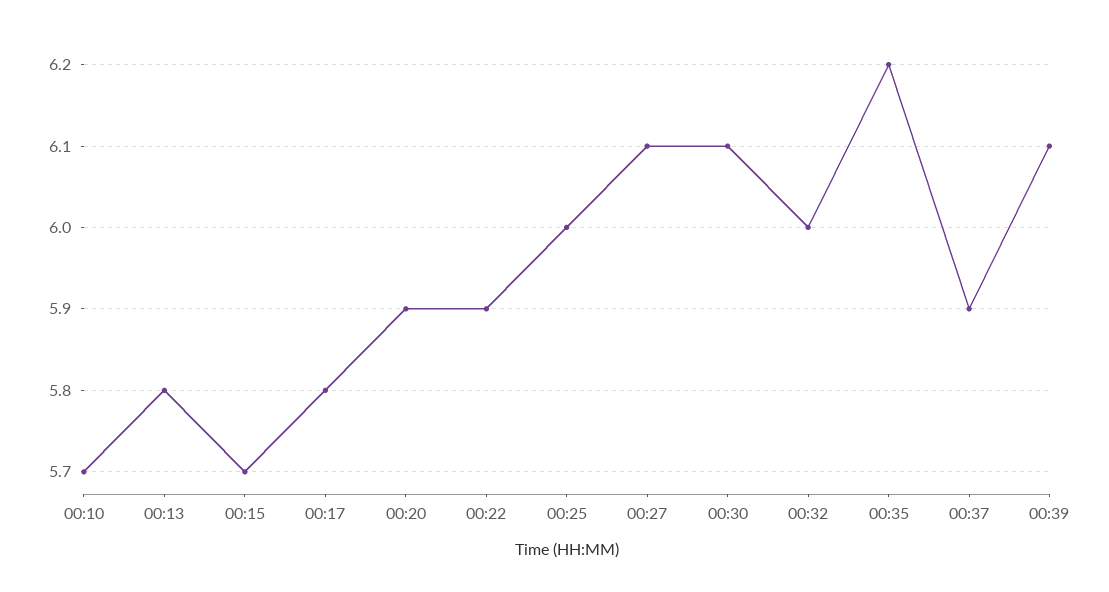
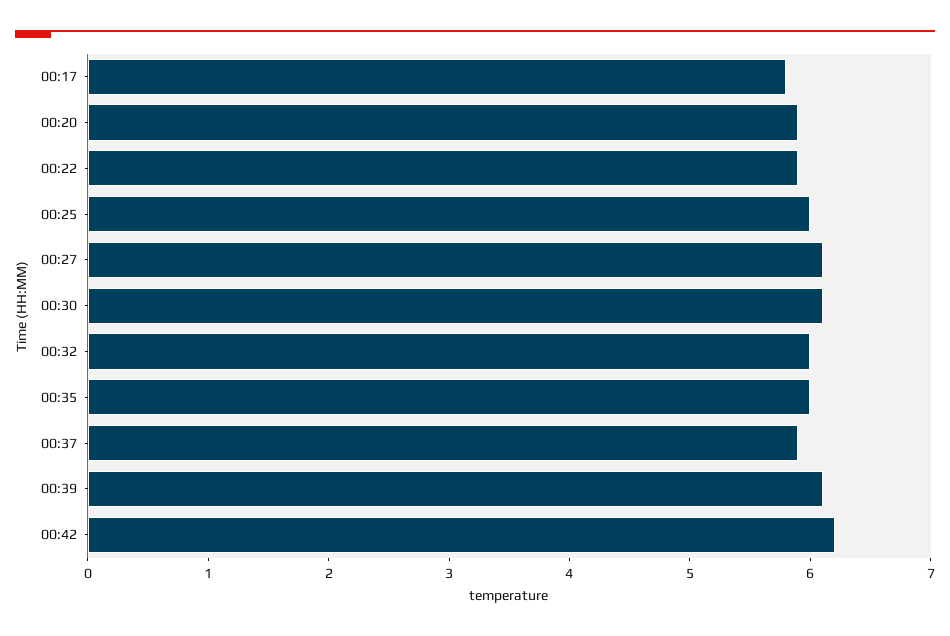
00:10: 5.7 -> none
00:13: 5.8 -> none
00:15: 5.7 -> none
00:35: 6.2 -> 6
00:42: none -> 6.2

